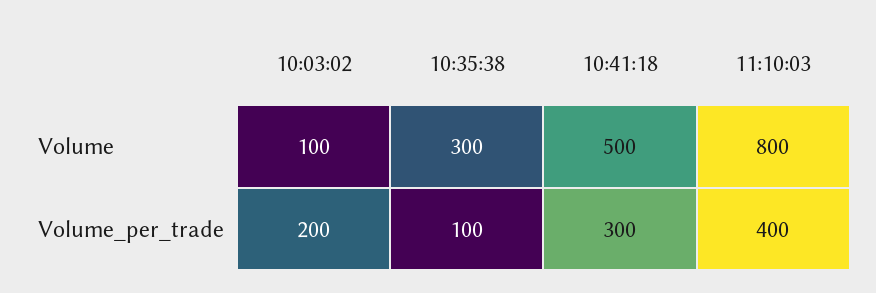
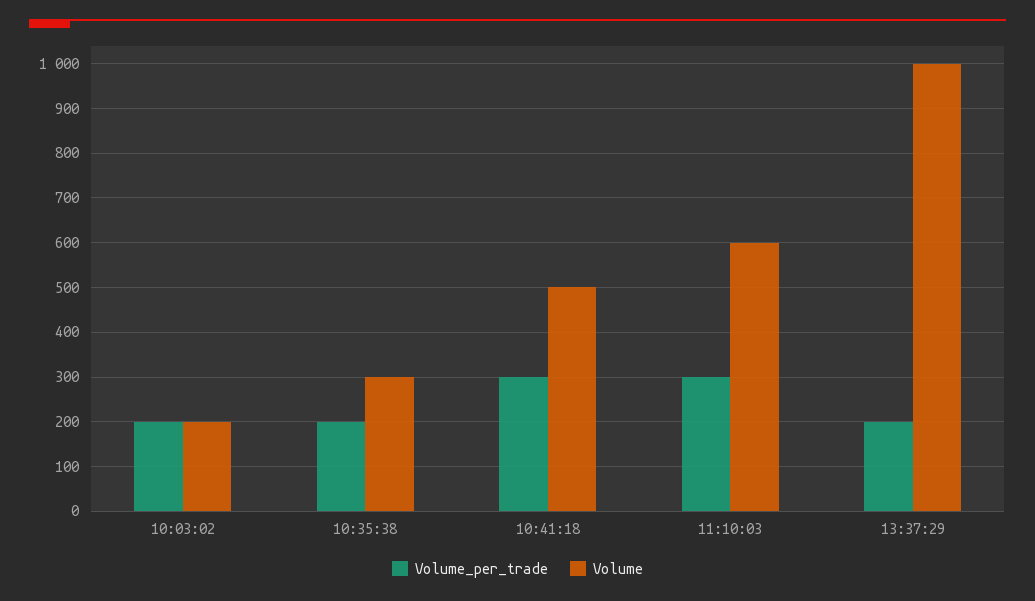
Volume, 10:03:02: 100 -> 200
Volume, 11:10:03: 800 -> 600
Volume_per_trade, 10:35:38: 100 -> 200
Volume_per_trade, 11:10:03: 400 -> 300
Volume_per_trade, 13:37:29: none -> 200
Volume, 13:37:29: none -> 1000

